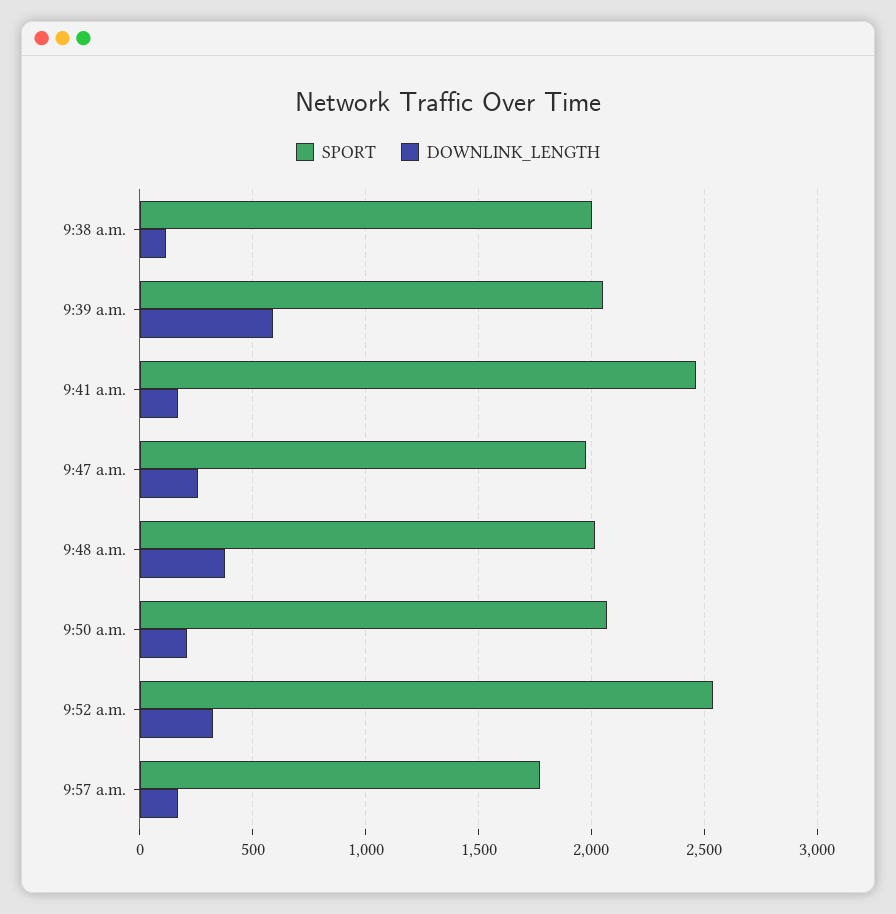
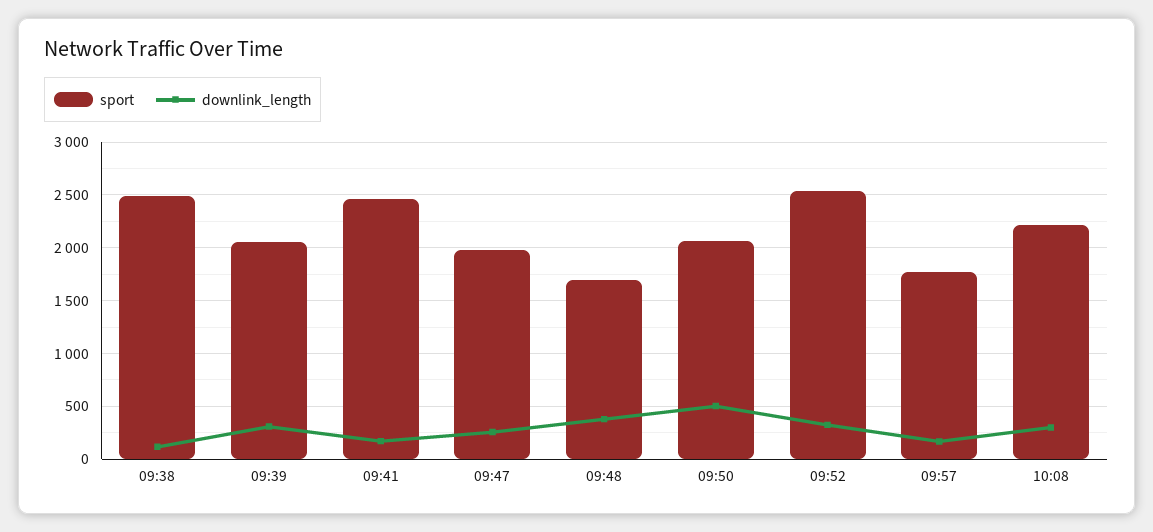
SPORT, 9:38 a.m.: 2000 -> 2500
DOWNLINK_LENGTH, 9:39 a.m.: 600 -> 300
SPORT, 9:48 a.m.: 2000 -> 1700
DOWNLINK_LENGTH, 9:50 a.m.: 200 -> 500
SPORT, 10:08: none -> 2200
DOWNLINK_LENGTH, 10:08: none -> 300

